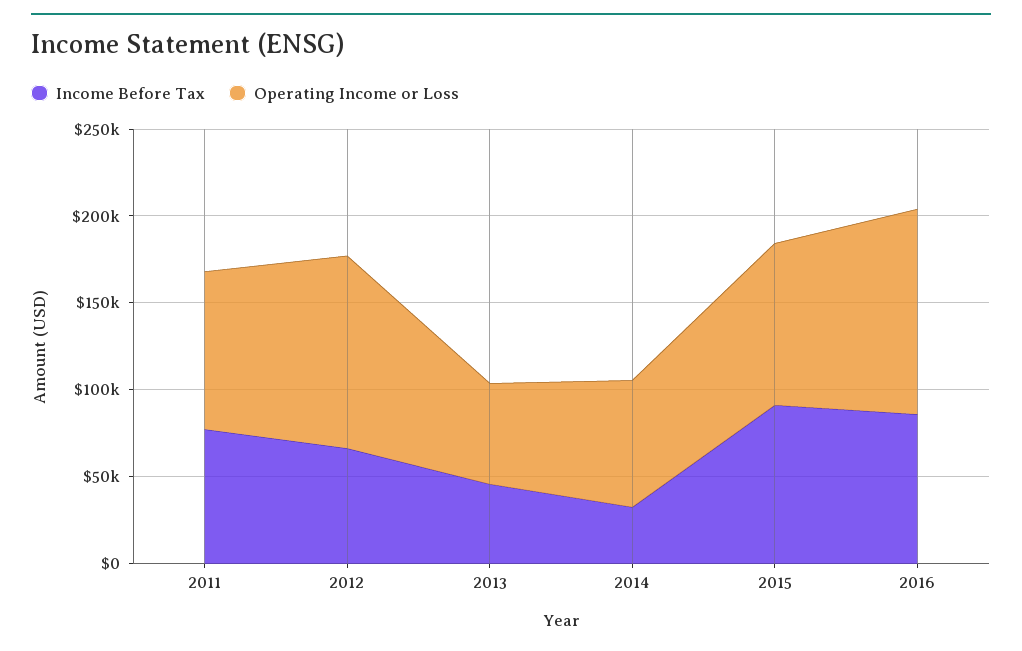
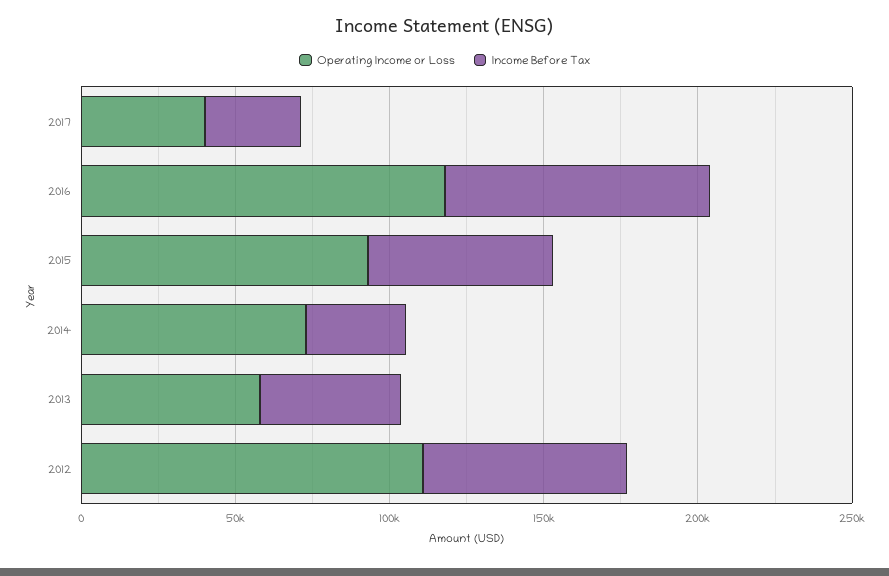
Income Before Tax, 2011: 80000 -> none
Operating Income or Loss, 2011: 90000 -> none
Income Before Tax, 2015: 90000 -> 60000
Operating Income or Loss, 2017: none -> 40000
Income Before Tax, 2017: none -> 30000

